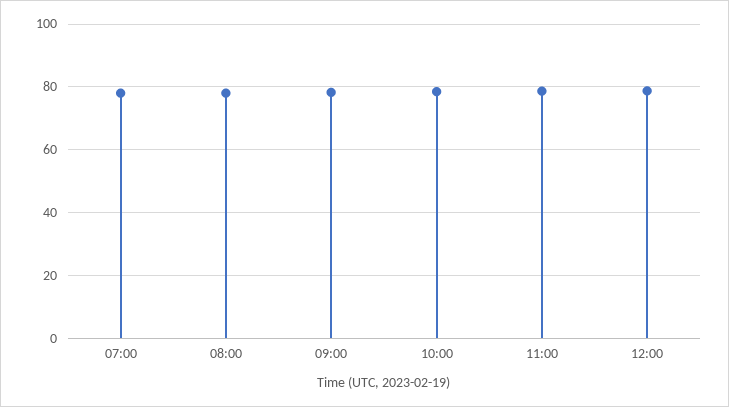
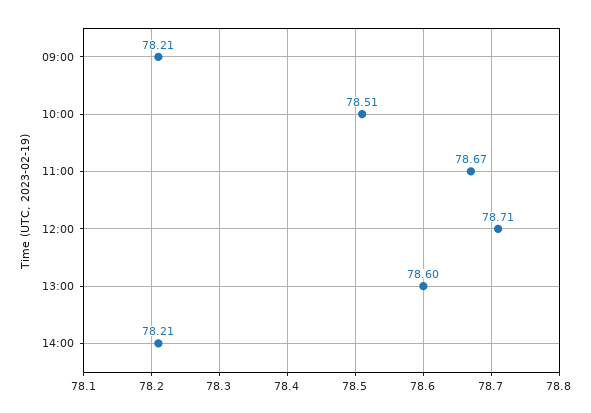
07:00: 78 -> none
08:00: 78 -> none
13:00: none -> 78.6
14:00: none -> 78.21

